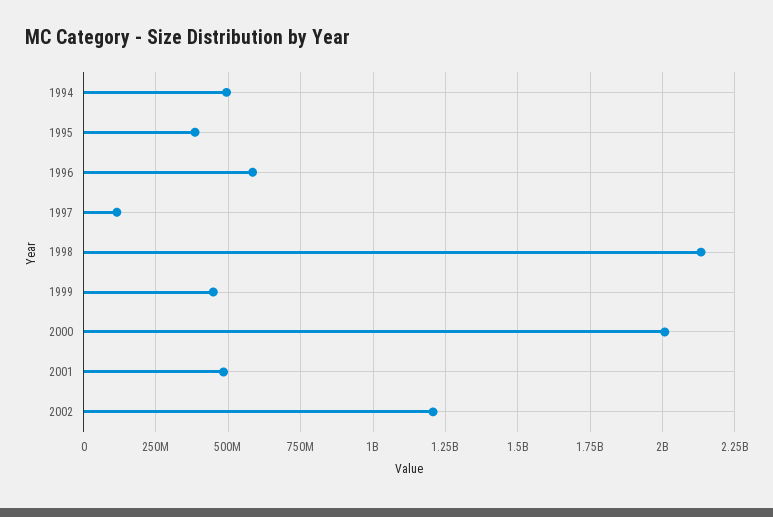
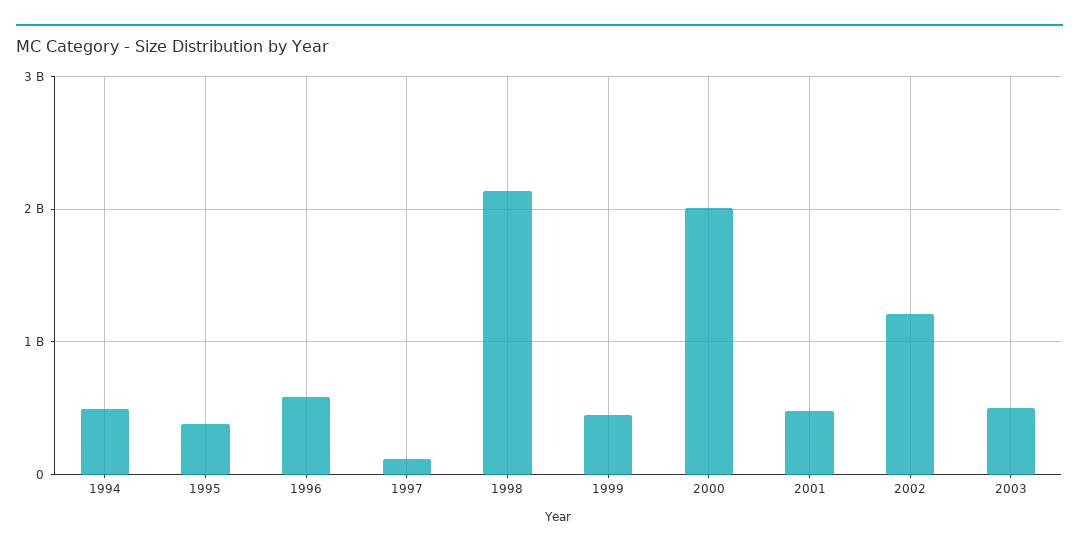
2003: none -> 500000000

